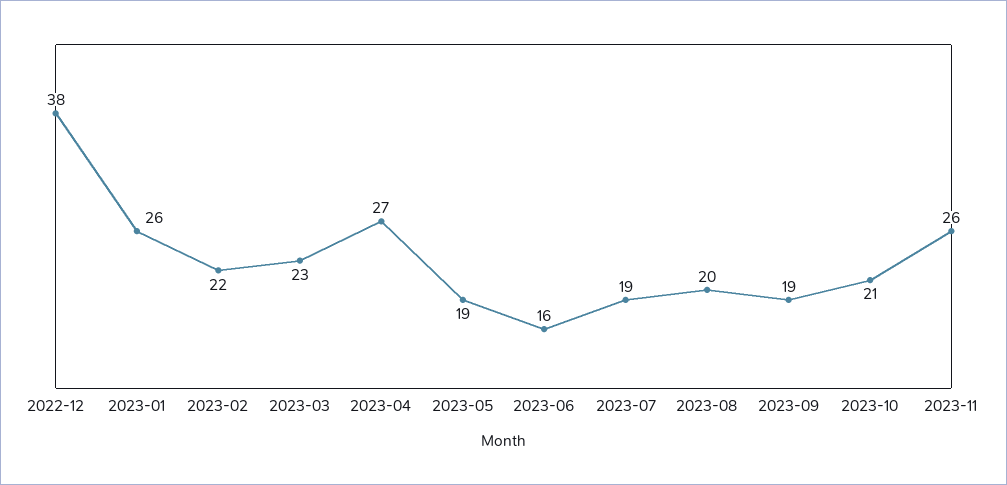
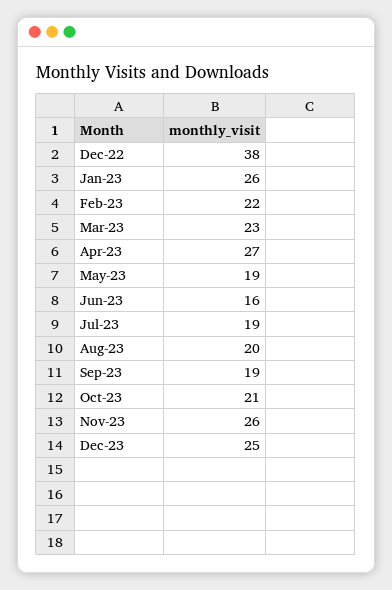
Dec-23: none -> 25

